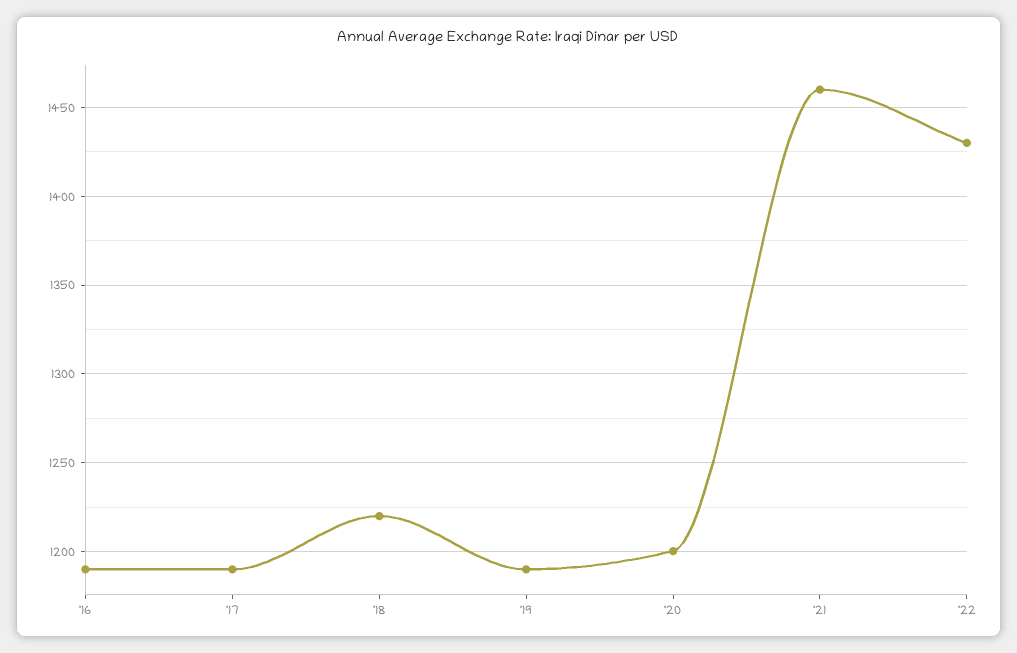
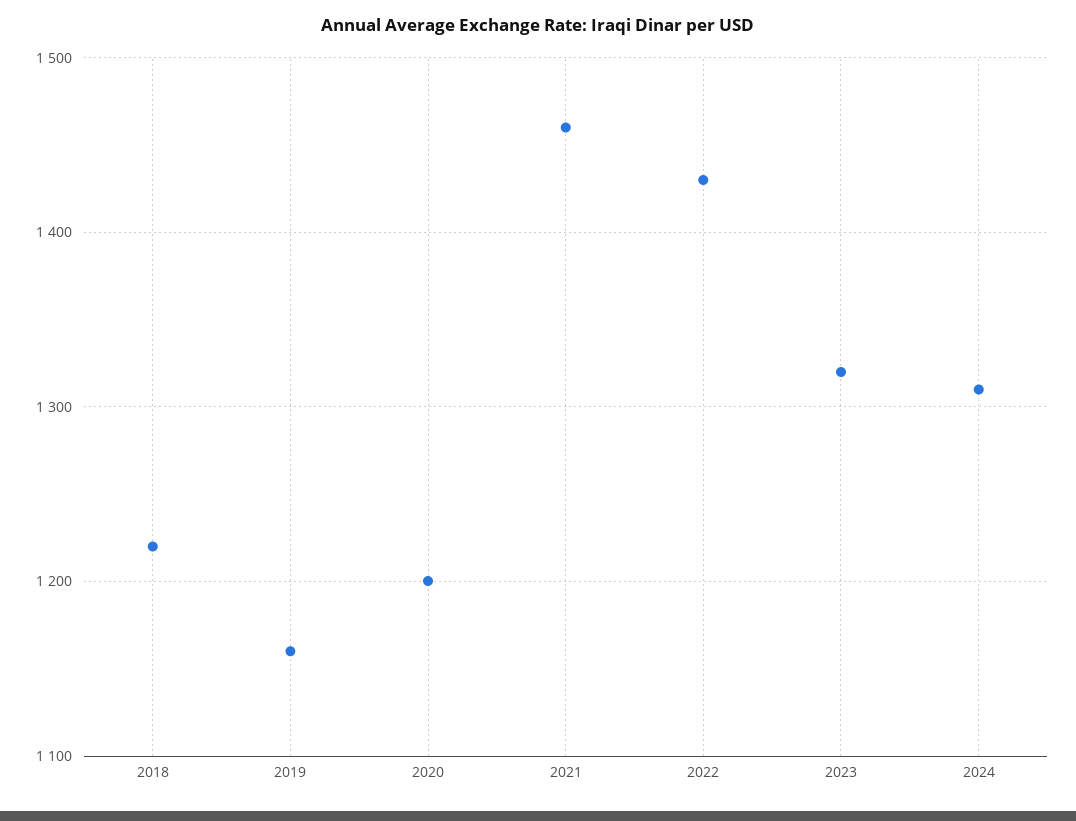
'16: 1190 -> none
'17: 1190 -> none
'19: 1190 -> 1160
2023: none -> 1320
2024: none -> 1310

